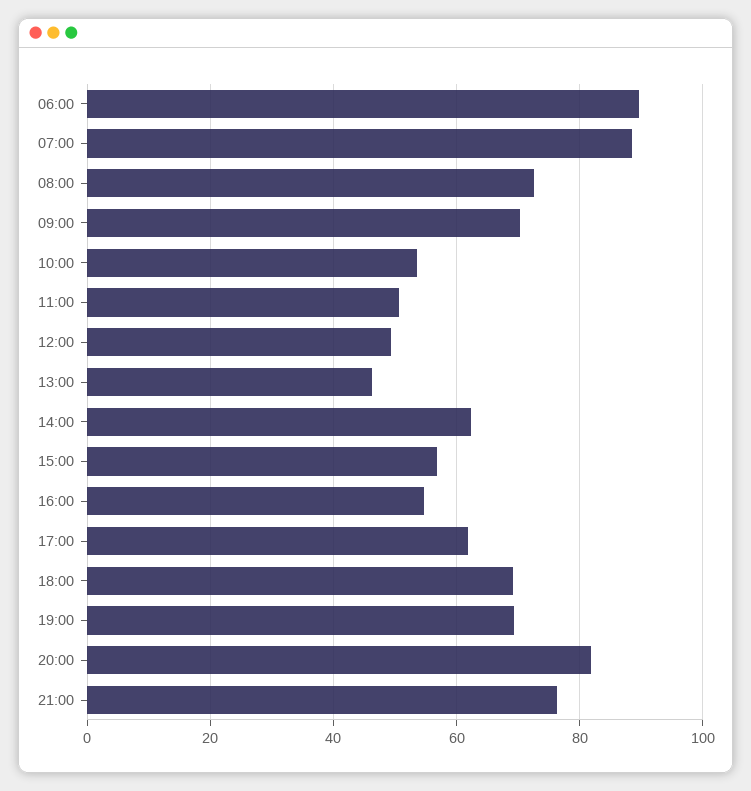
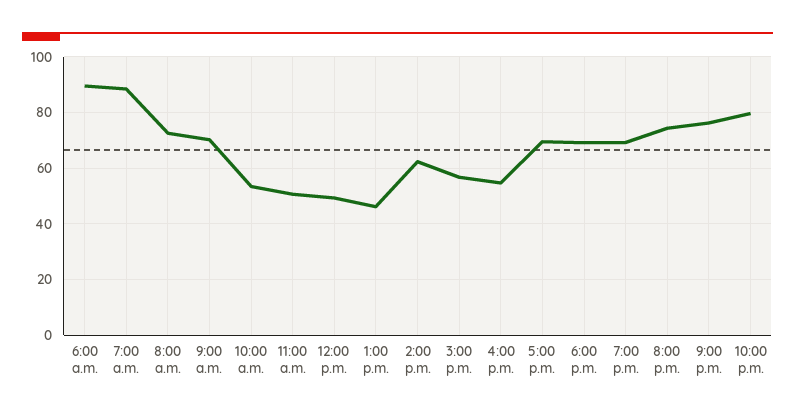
17:00: 62 -> 70
20:00: 82 -> 75
10:00 p.m.: none -> 80

